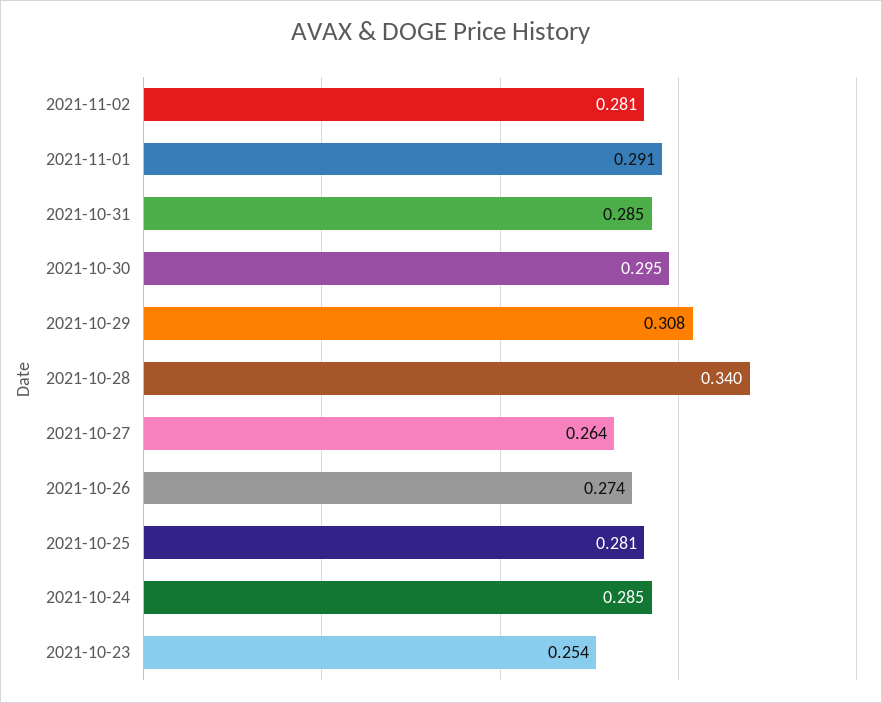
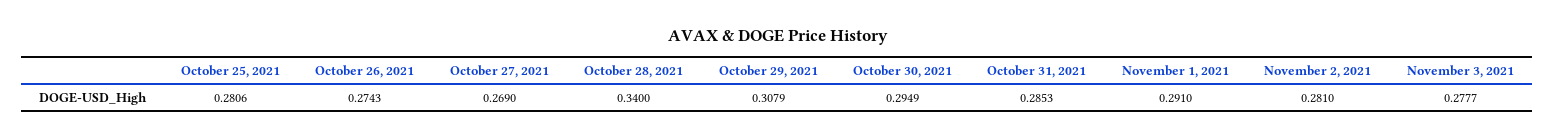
2021-10-27: 0.264 -> 0.269
2021-10-24: 0.285 -> none
2021-10-23: 0.254 -> none
November 3, 2021: none -> 0.2777

